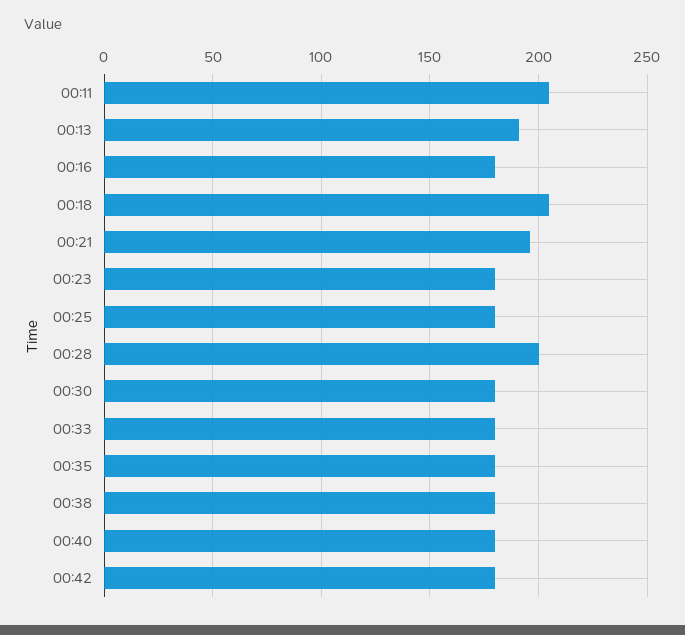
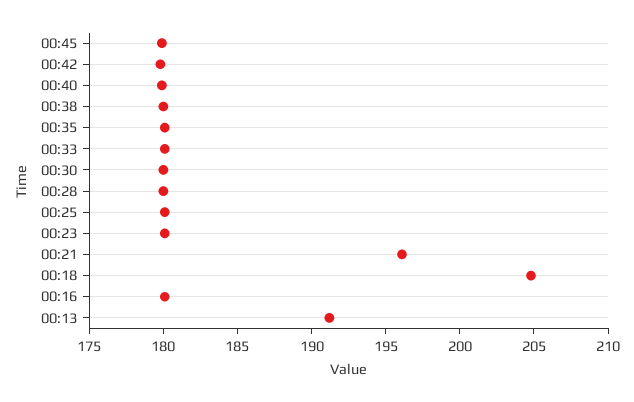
00:11: 205 -> none
00:28: 200 -> 180
00:45: none -> 180

